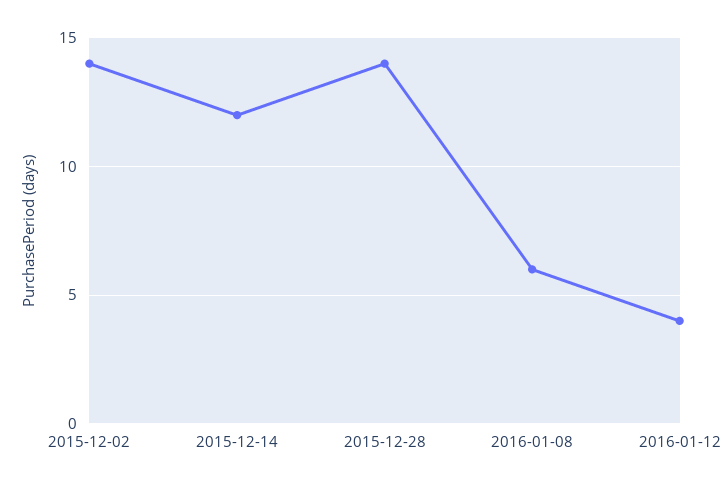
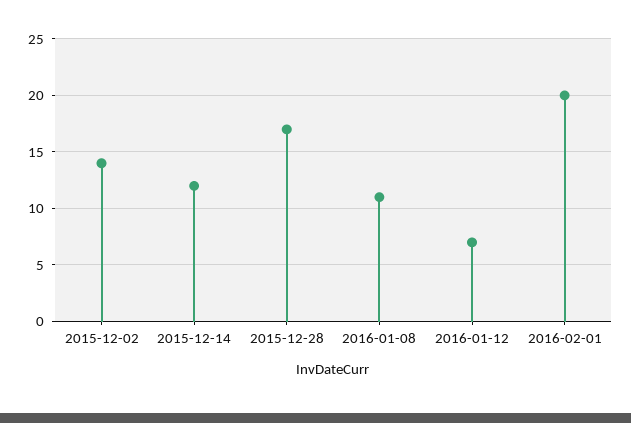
2015-12-28: 14 -> 17
2016-01-08: 6 -> 11
2016-01-12: 4 -> 7
2016-02-01: none -> 20

